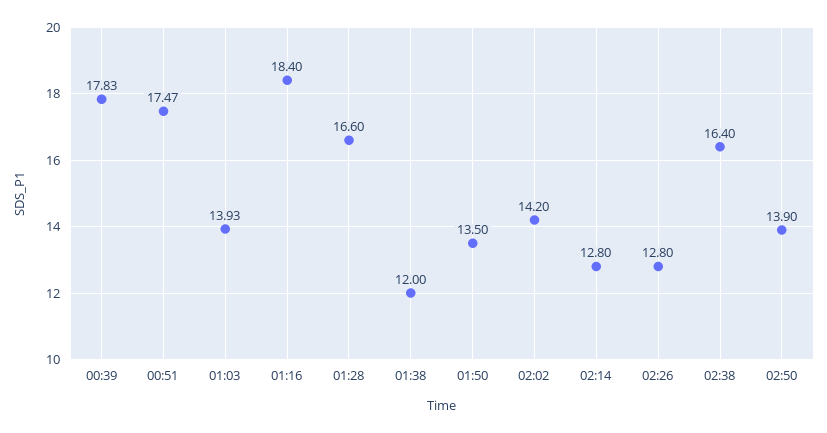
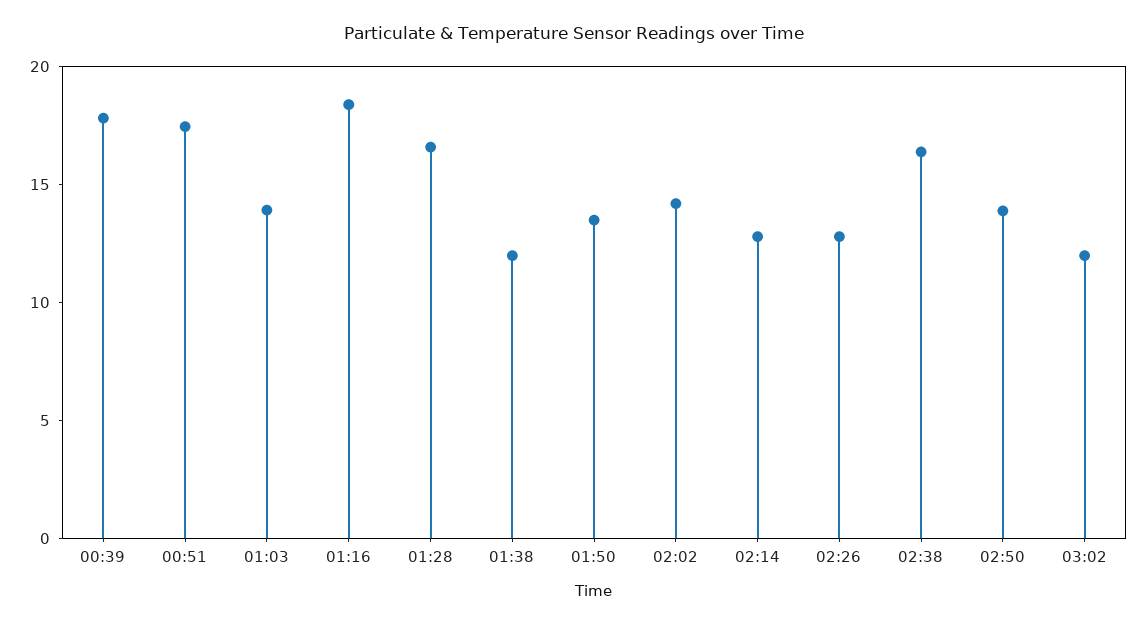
03:02: none -> 12

